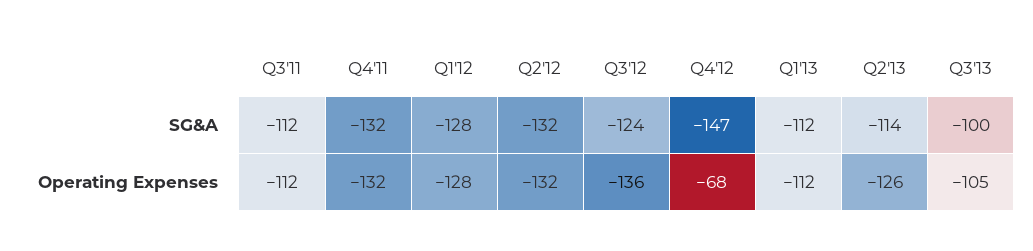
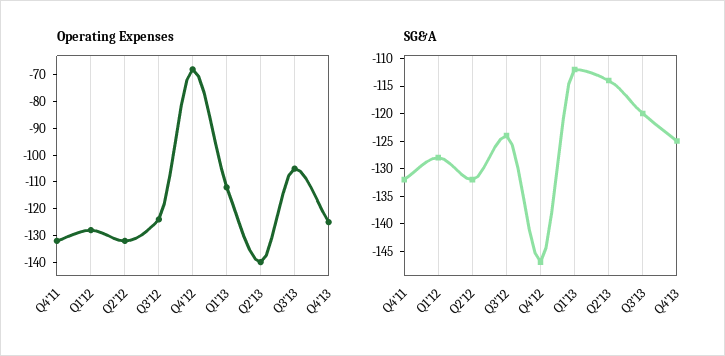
SG&A, Q3'11: -112 -> none
SG&A, Q3'13: -100 -> -120
Operating Expenses, Q3'11: -112 -> none
Operating Expenses, Q3'12: -136 -> -125
Operating Expenses, Q2'13: -126 -> -140
Operating Expenses, Q4'13: none -> -125
SG&A, Q4'13: none -> -125

